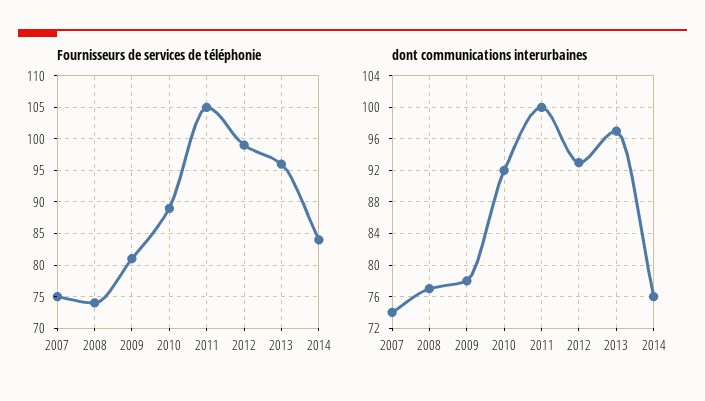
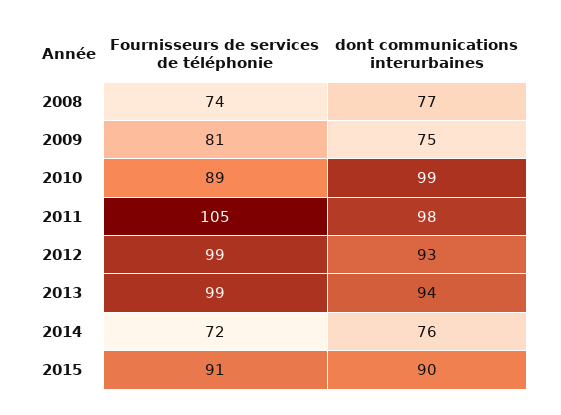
Fournisseurs de services de téléphonie, 2007: 75 -> none
Fournisseurs de services de téléphonie, 2013: 96 -> 99
Fournisseurs de services de téléphonie, 2014: 84 -> 72
dont communications interurbaines, 2007: 74 -> none
dont communications interurbaines, 2009: 78 -> 75
dont communications interurbaines, 2010: 92 -> 99
dont communications interurbaines, 2011: 100 -> 98
dont communications interurbaines, 2013: 97 -> 94
Fournisseurs de services de téléphonie, 2015: none -> 91
dont communications interurbaines, 2015: none -> 90

